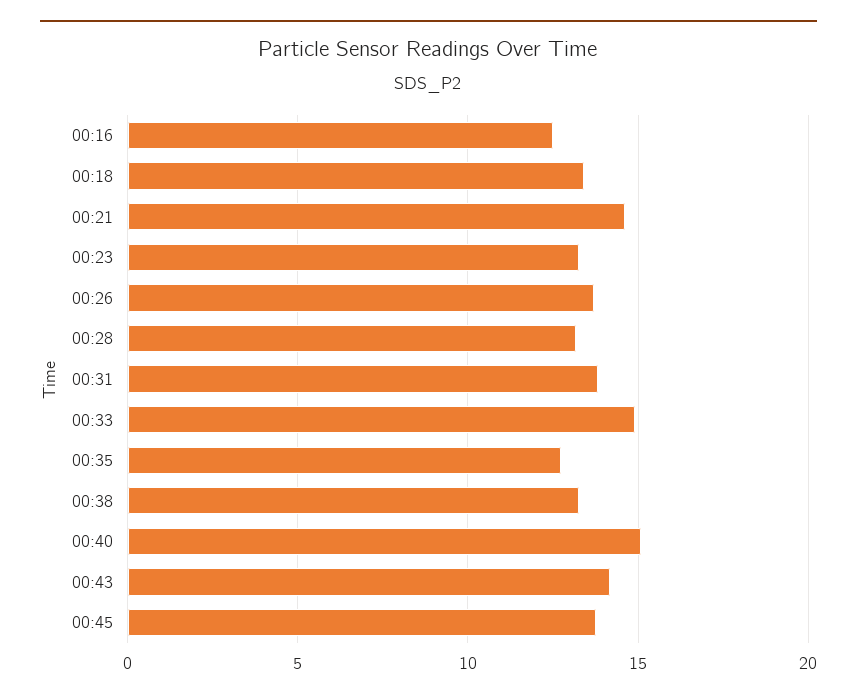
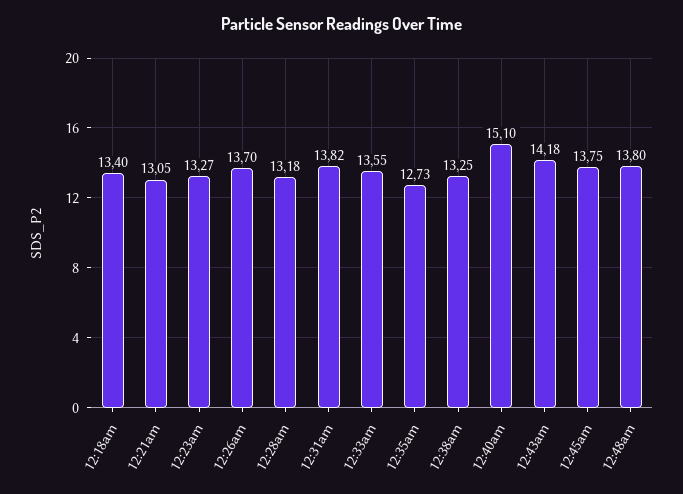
00:16: 12.5 -> none
00:21: 14.5 -> 13.05
00:33: 15 -> 13.55
12:48am: none -> 13.8

